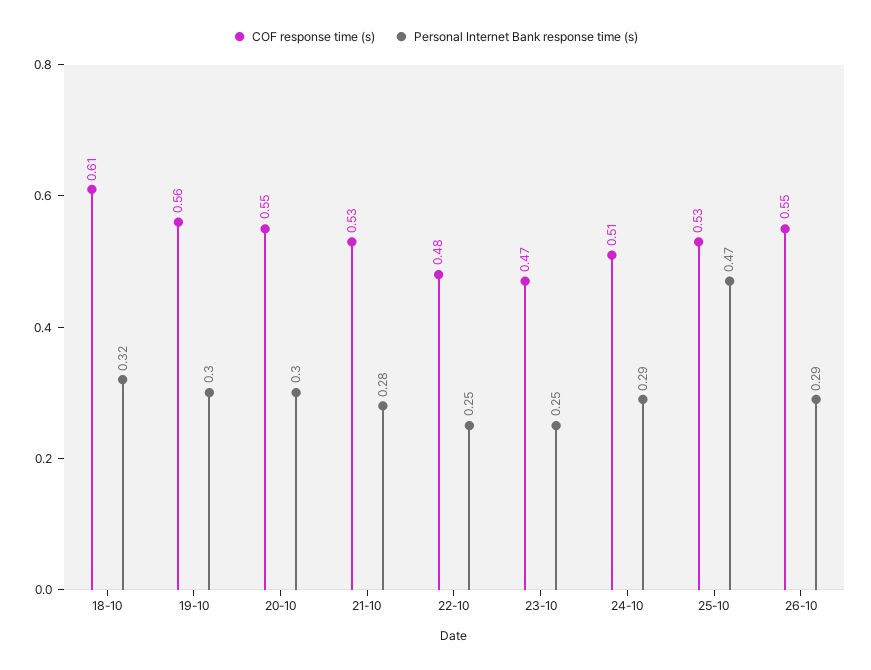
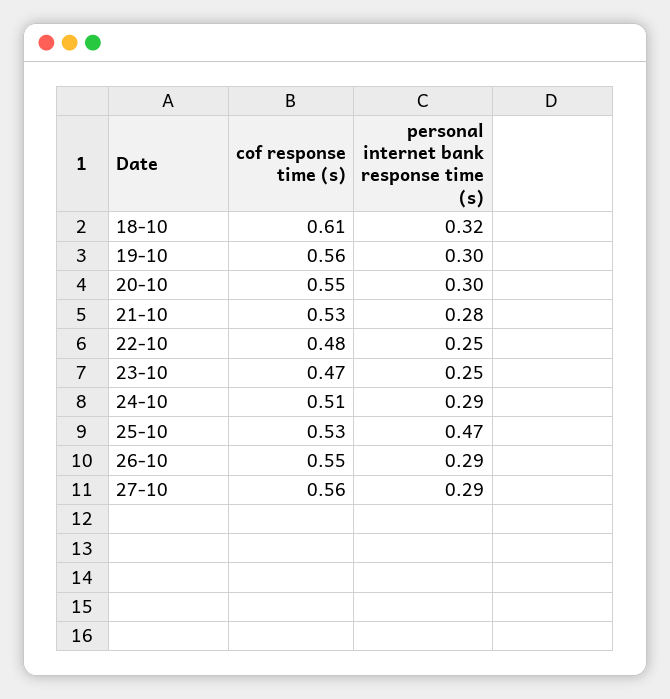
COF response time (s), 27-10: none -> 0.56
Personal Internet Bank response time (s), 27-10: none -> 0.29

